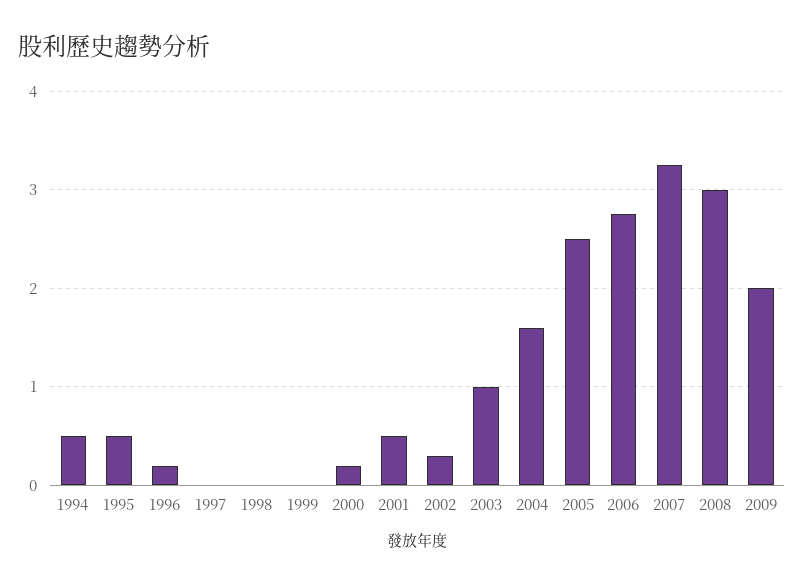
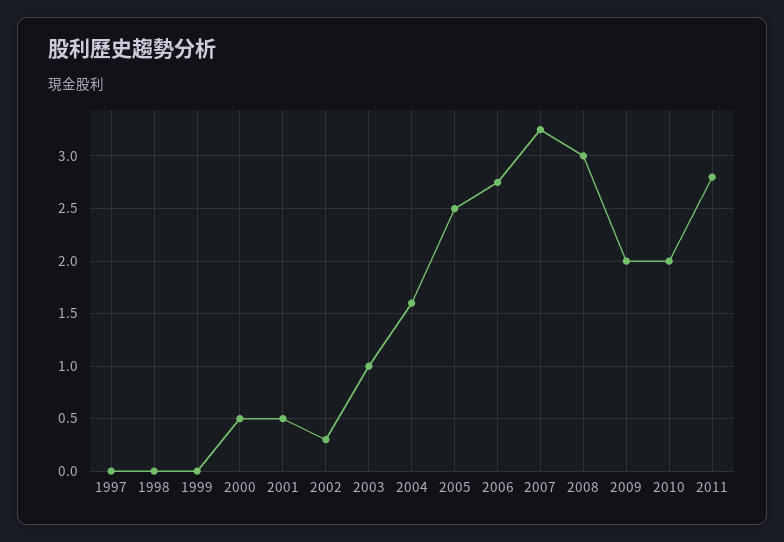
1994: 0.5 -> none
1995: 0.5 -> none
1996: 0.2 -> none
2000: 0.2 -> 0.5
2010: none -> 2
2011: none -> 2.8

